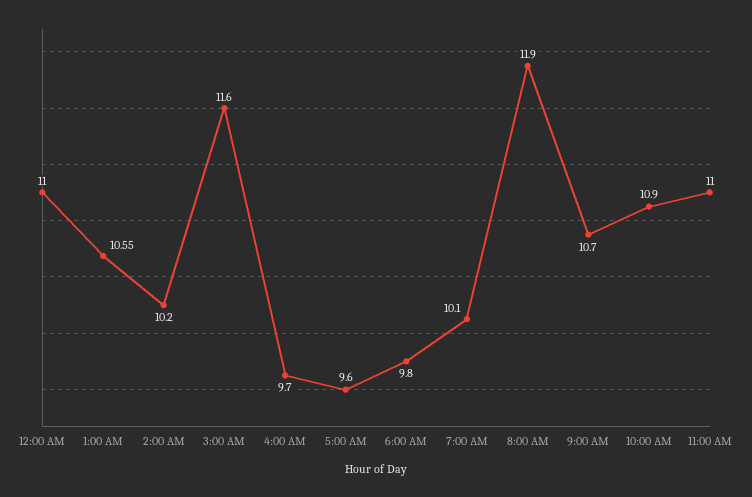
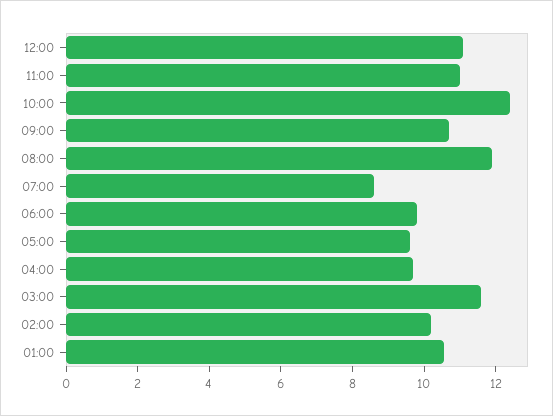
12:00 AM: 11 -> none
7:00 AM: 10.1 -> 8.5
10:00 AM: 10.9 -> 12.5
12:00: none -> 11

